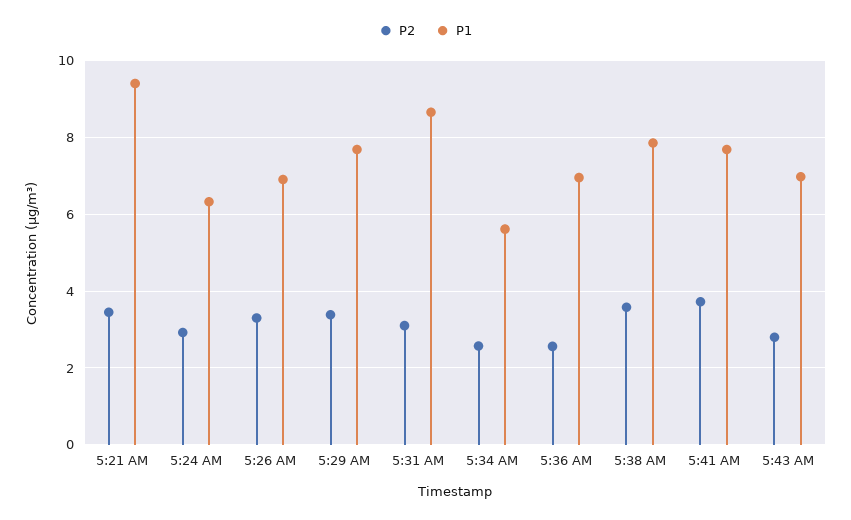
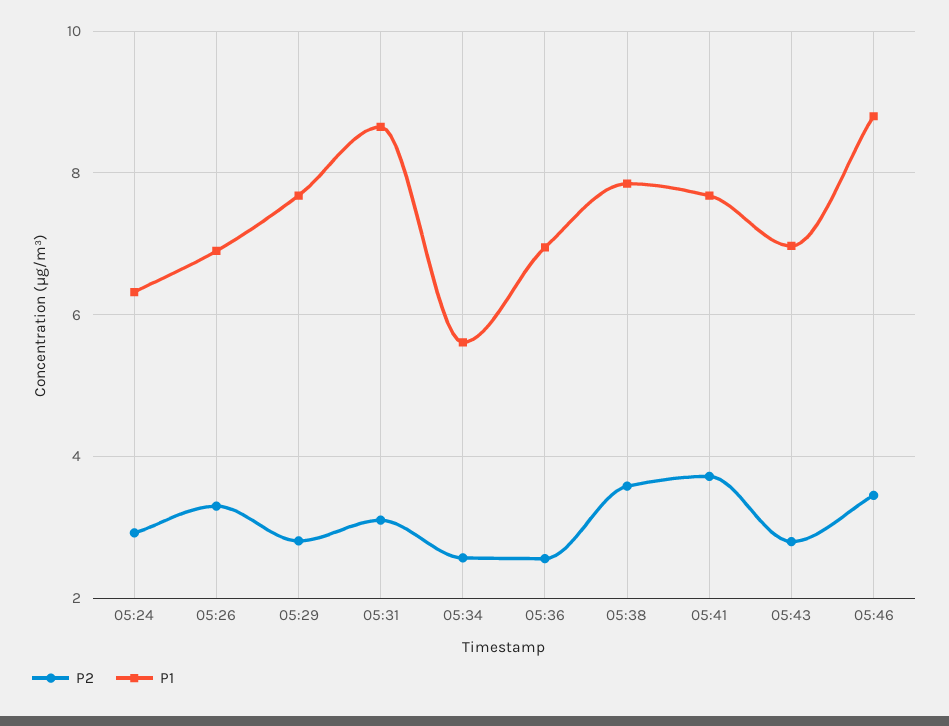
P2, 5:21 AM: 3.4 -> none
P1, 5:21 AM: 9.4 -> none
P2, 5:29 AM: 3.4 -> 2.8
P2, 05:46: none -> 3.4
P1, 05:46: none -> 8.8

